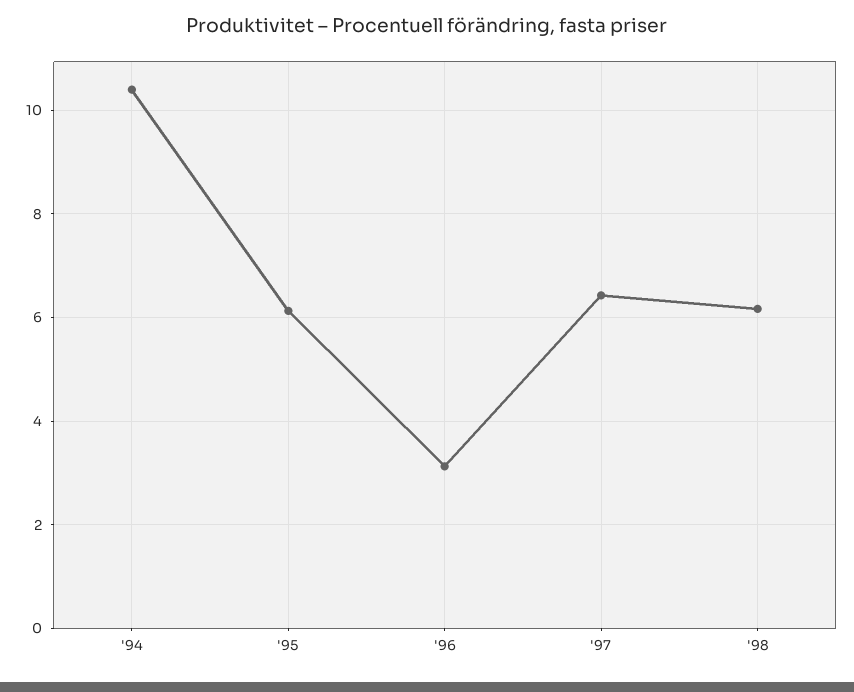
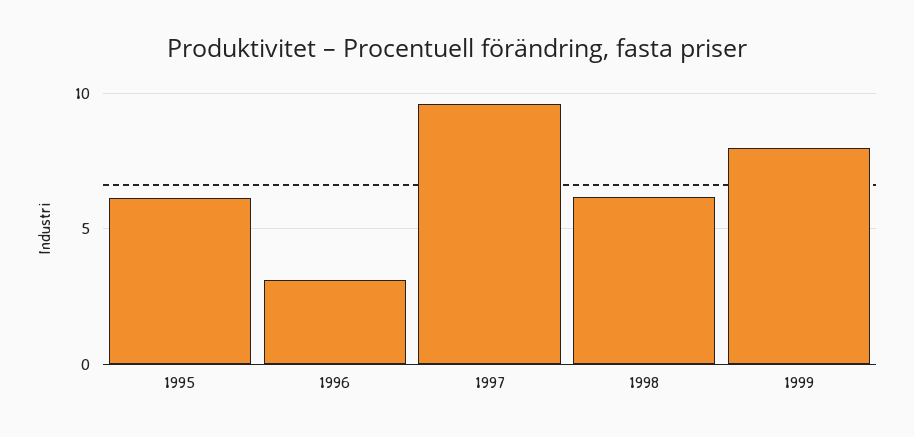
'94: 10.4 -> none
'97: 6.4 -> 9.5
1999: none -> 8

